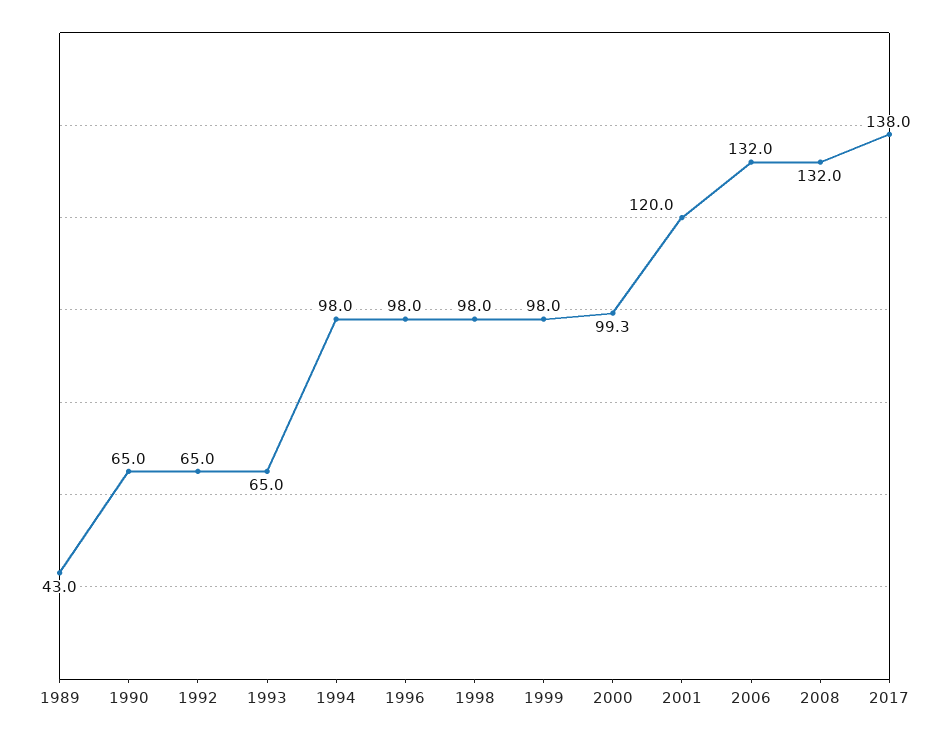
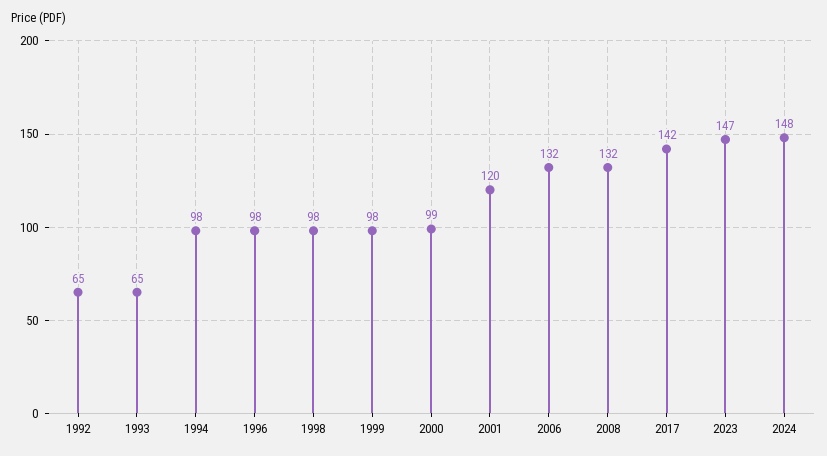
1989: 43 -> none
1990: 65 -> none
2017: 138 -> 142
2023: none -> 147
2024: none -> 148

